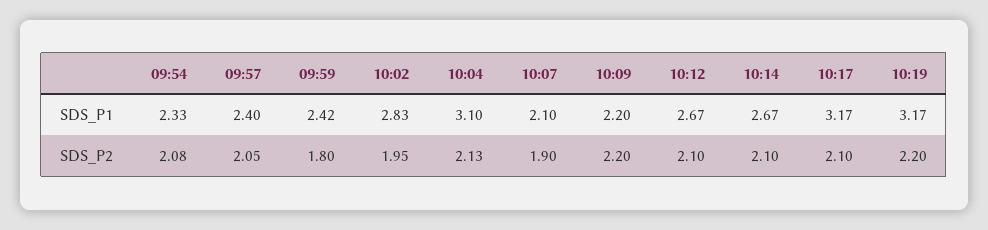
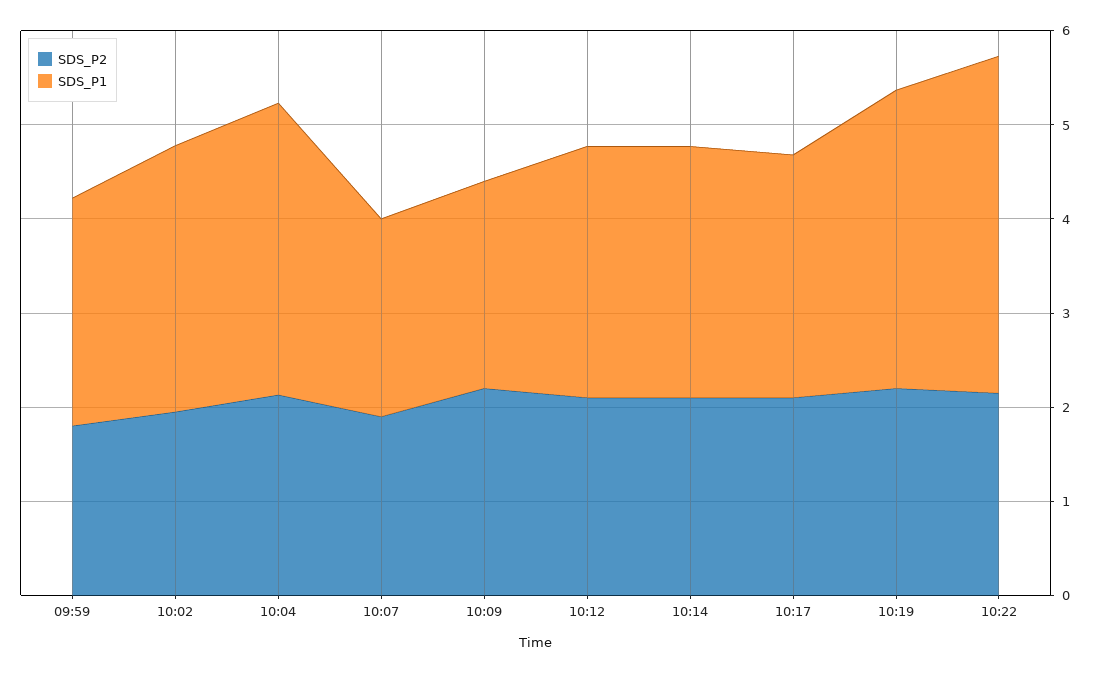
SDS_P1, 09:54: 2.33 -> none
SDS_P1, 09:57: 2.4 -> none
SDS_P1, 10:17: 3.17 -> 2.6
SDS_P2, 09:54: 2.08 -> none
SDS_P2, 09:57: 2.05 -> none
SDS_P2, 10:22: none -> 2.2
SDS_P1, 10:22: none -> 3.6

